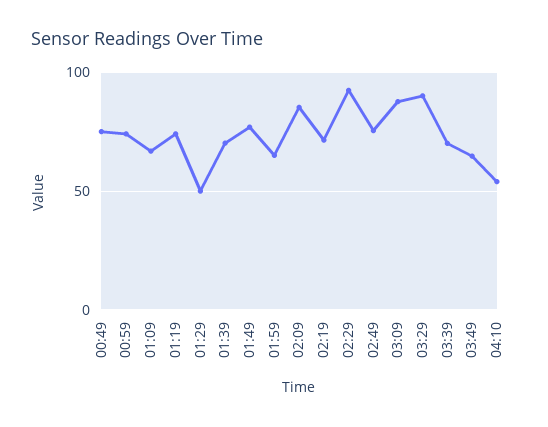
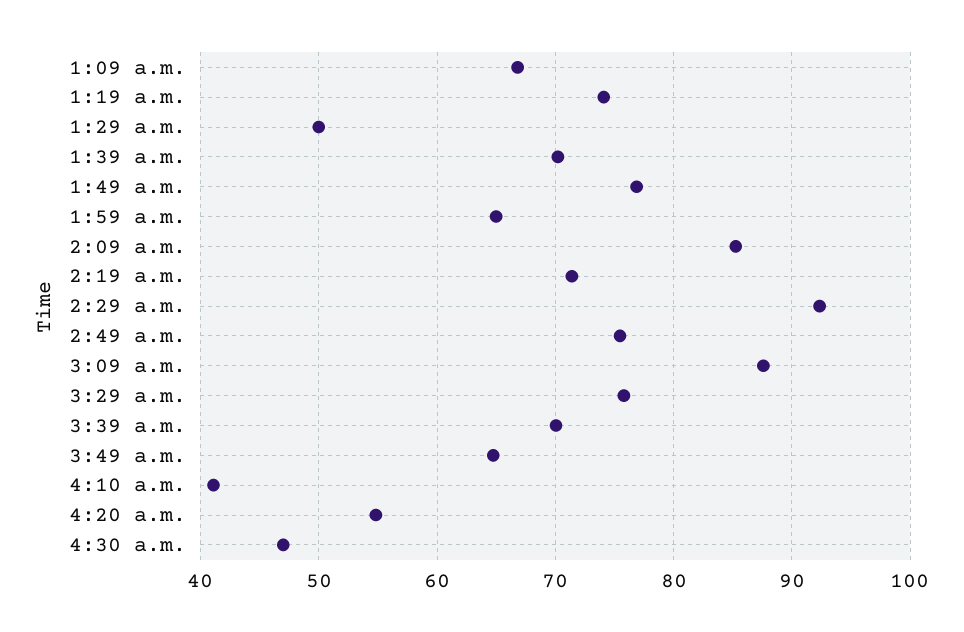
00:49: 75 -> none
00:59: 75 -> none
03:29: 90 -> 76
04:10: 55 -> 41
4:20 a.m.: none -> 55
4:30 a.m.: none -> 47

